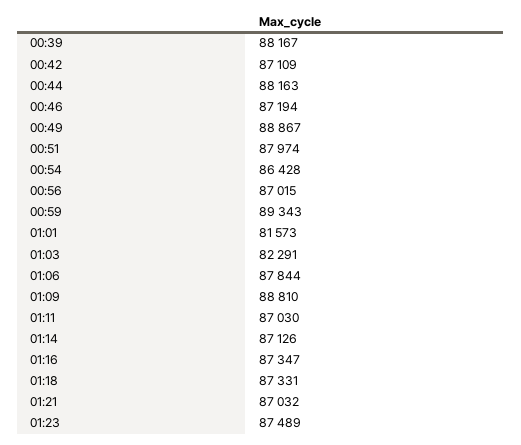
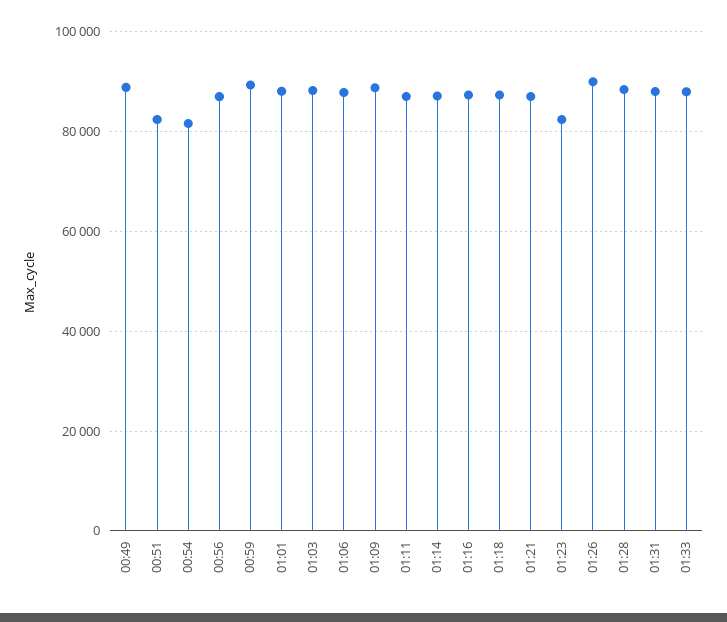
00:39: 88167 -> none
00:42: 87109 -> none
00:44: 88163 -> none
00:46: 87194 -> none
00:51: 87974 -> 82000
00:54: 86428 -> 82000
01:01: 81573 -> 88000
01:03: 82291 -> 88000
01:23: 87489 -> 82000
01:26: none -> 90000
01:28: none -> 88000
01:31: none -> 88000
01:33: none -> 88000

